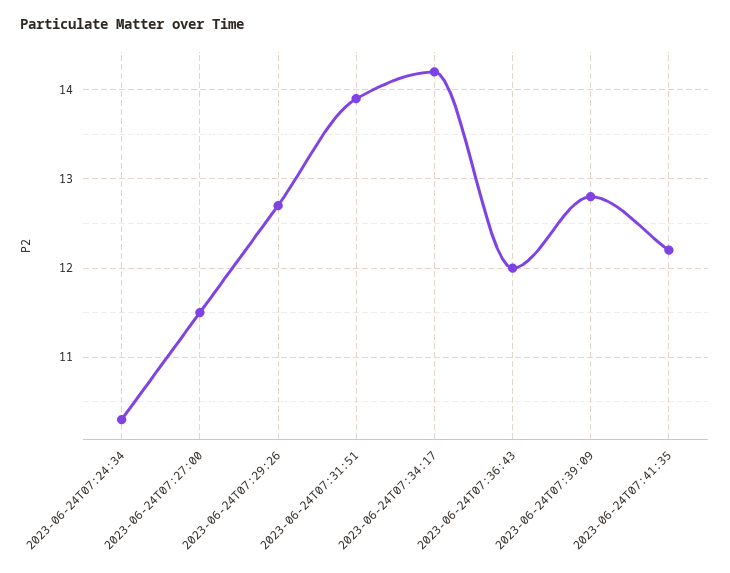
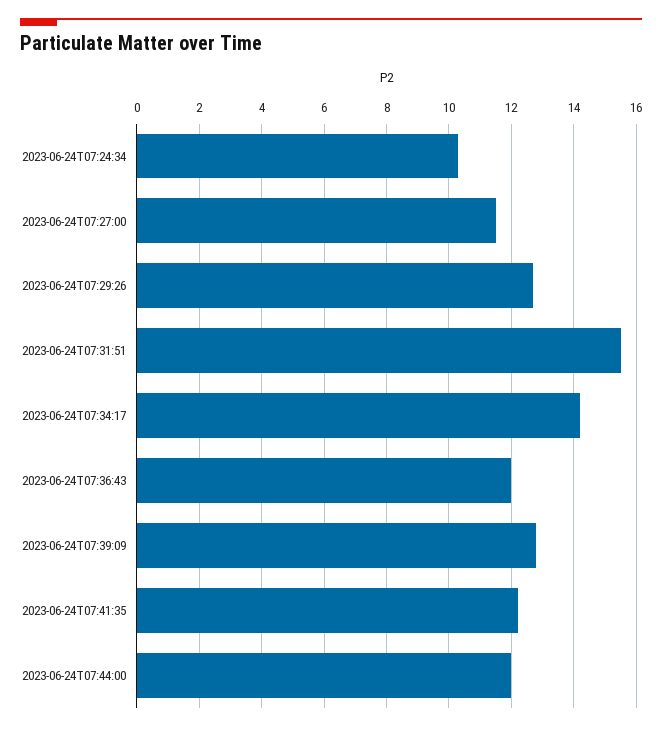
2023-06-24T07:31:51: 13.9 -> 15.5
2023-06-24T07:44:00: none -> 12

